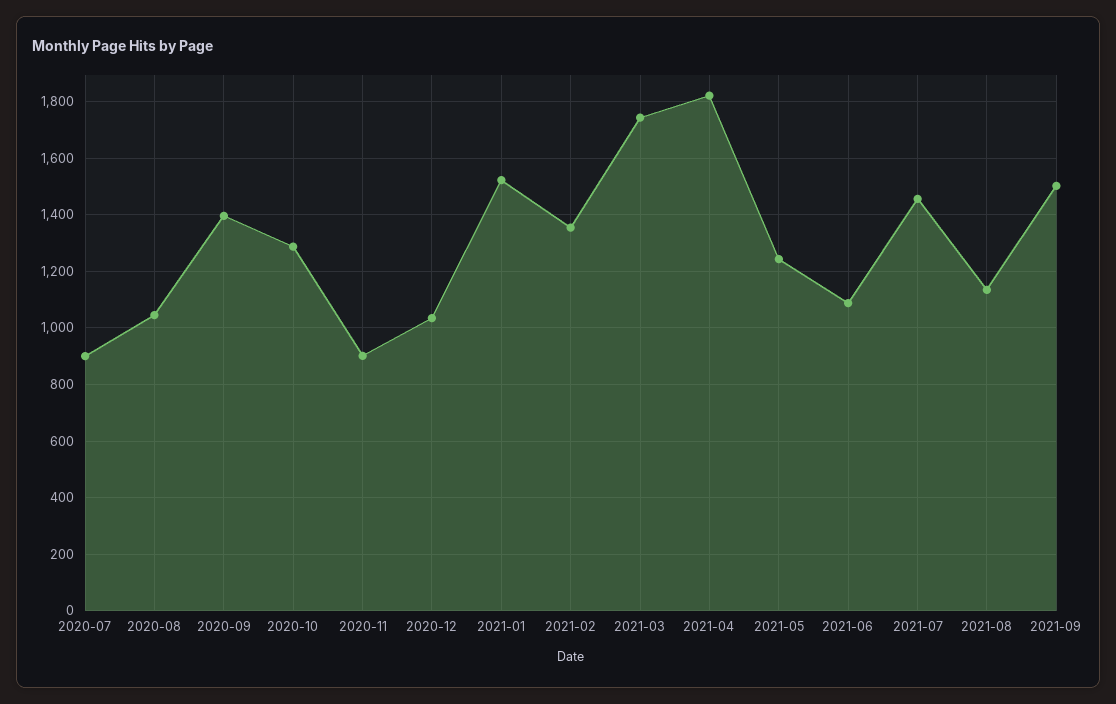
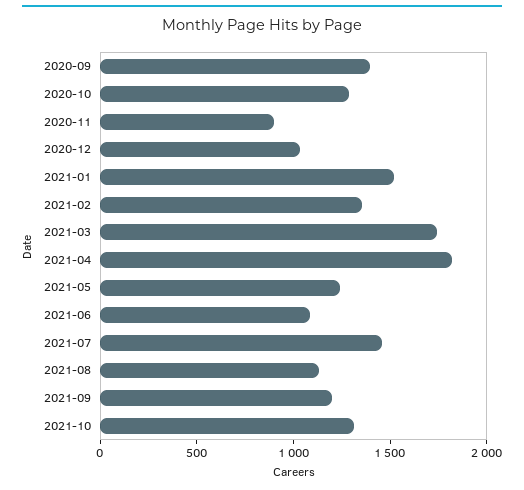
2020-07: 900 -> none
2020-08: 1050 -> none
2021-09: 1500 -> 1200
2021-10: none -> 1300

